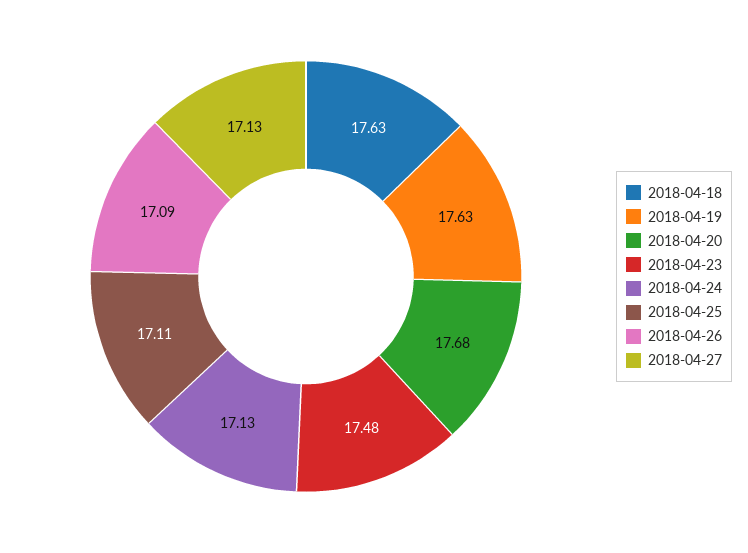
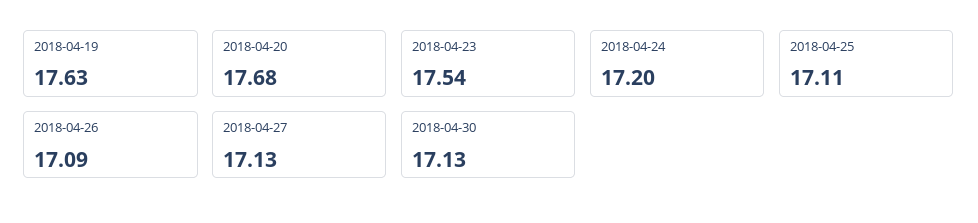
2018-04-18: 17.63 -> none
2018-04-23: 17.48 -> 17.54
2018-04-24: 17.13 -> 17.2
2018-04-30: none -> 17.13

